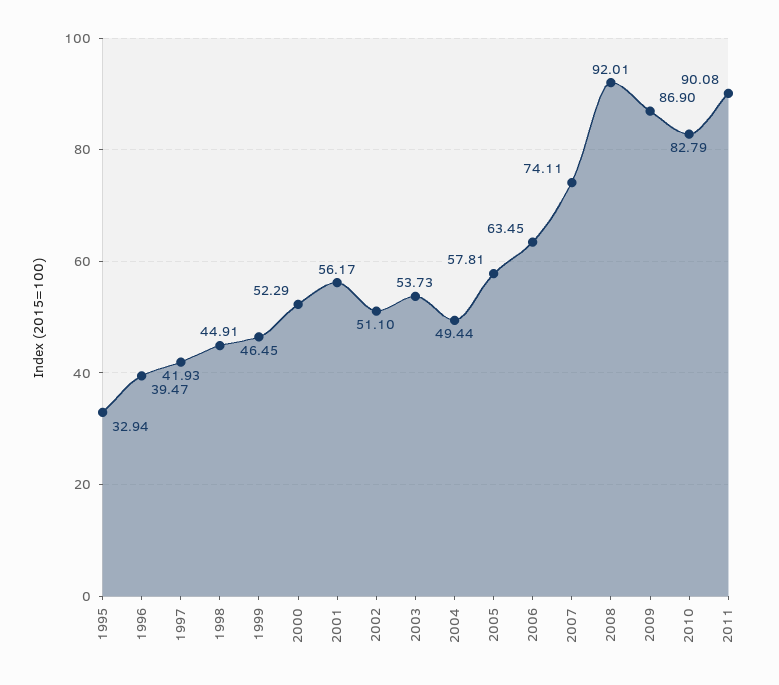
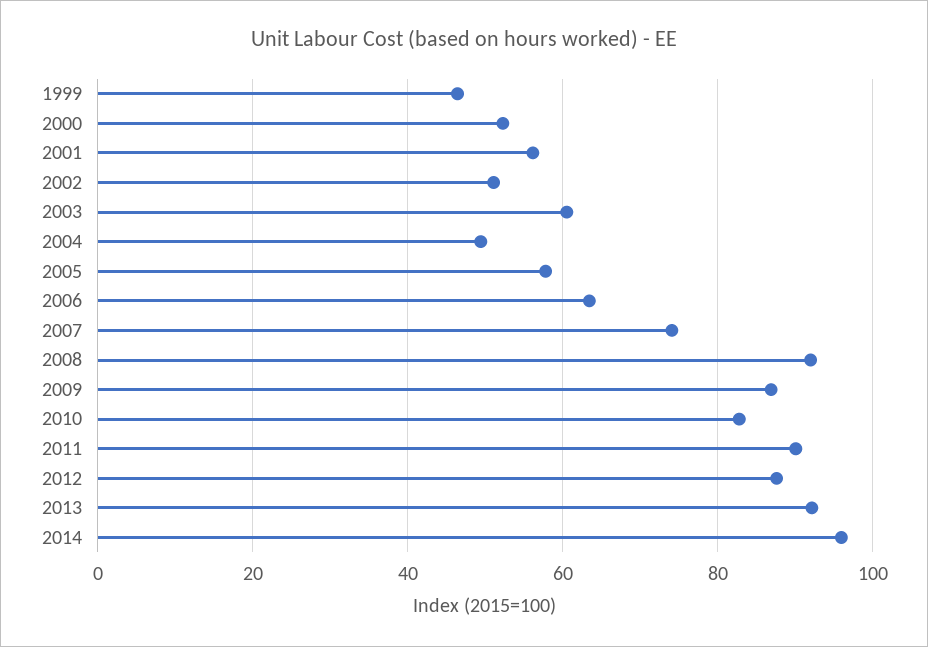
1995: 32.94 -> none
1996: 39.47 -> none
1997: 41.93 -> none
1998: 44.91 -> none
2003: 53.73 -> 60
2012: none -> 88
2013: none -> 92
2014: none -> 96

